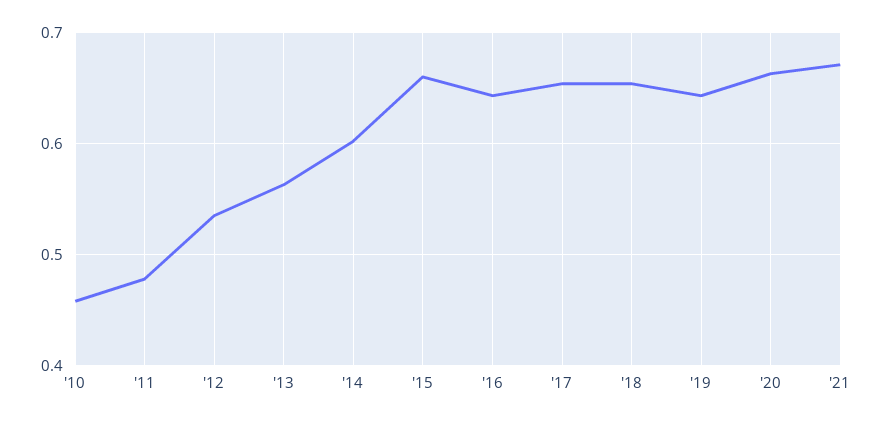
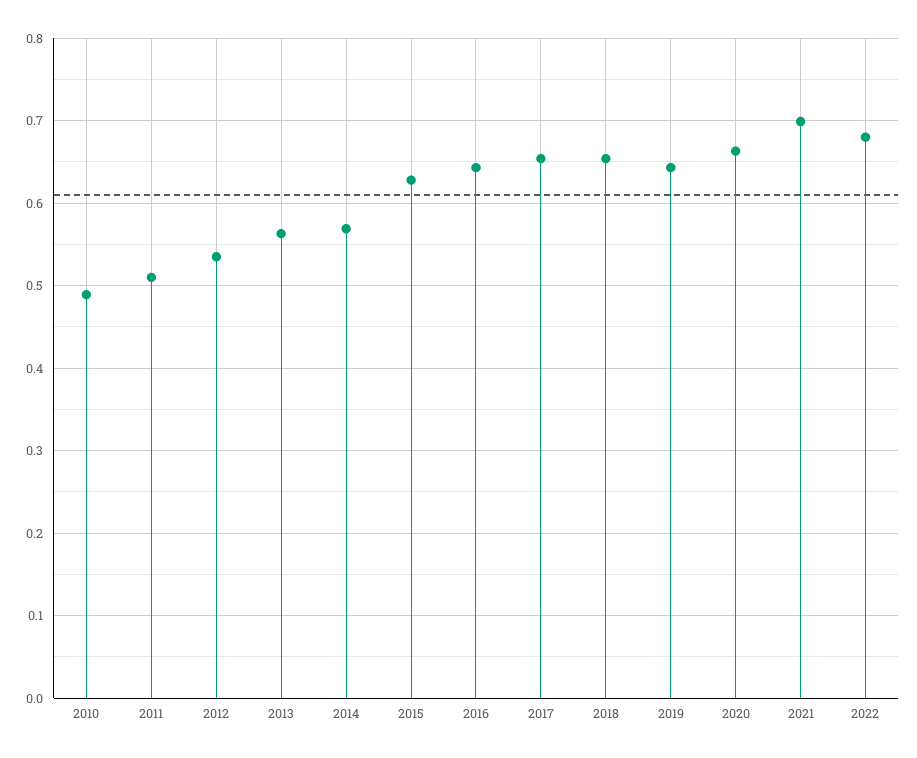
'10: 0.46 -> 0.49
'11: 0.48 -> 0.51
'14: 0.6 -> 0.57
'15: 0.66 -> 0.63
'21: 0.67 -> 0.7
2022: none -> 0.68

